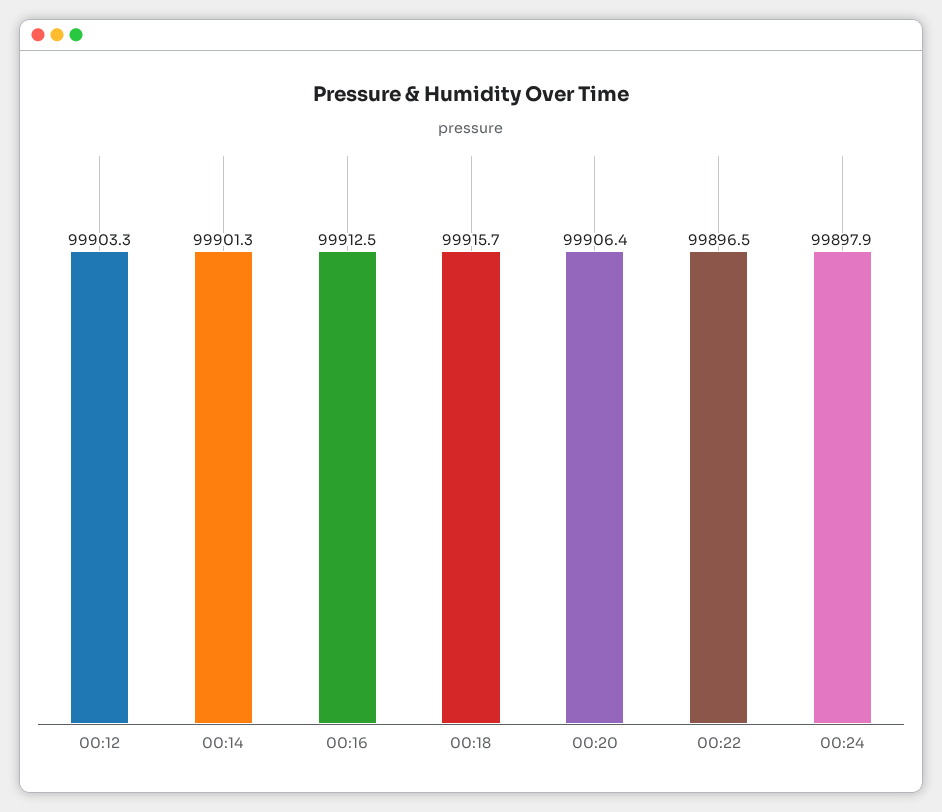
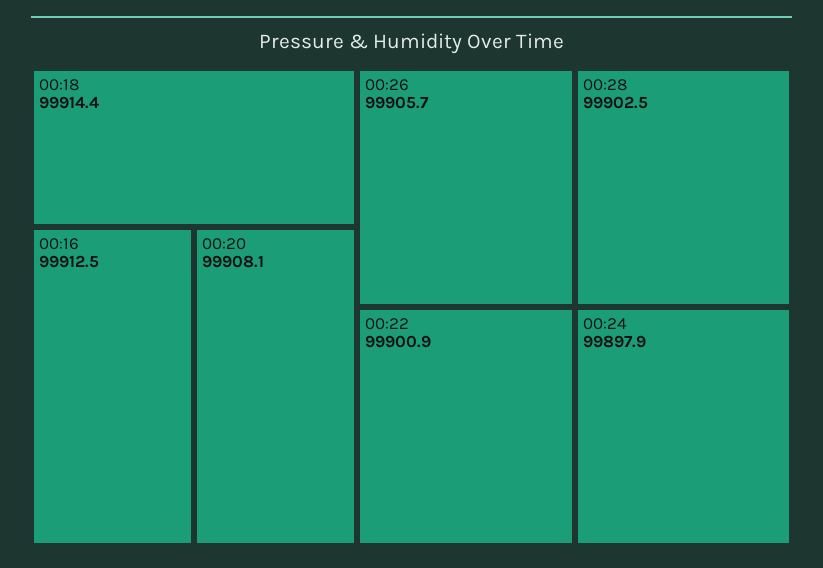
00:12: 99903.3 -> none
00:14: 99901.3 -> none
00:18: 99915.7 -> 99914.4
00:20: 99906.4 -> 99908.1
00:22: 99896.5 -> 99900.9
00:26: none -> 99905.7
00:28: none -> 99902.5

